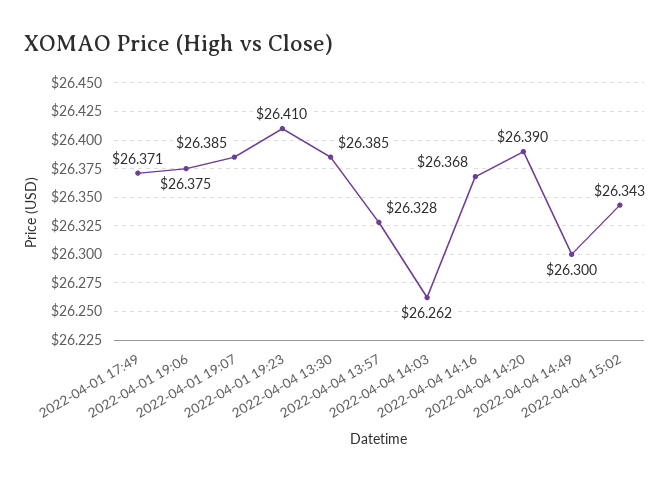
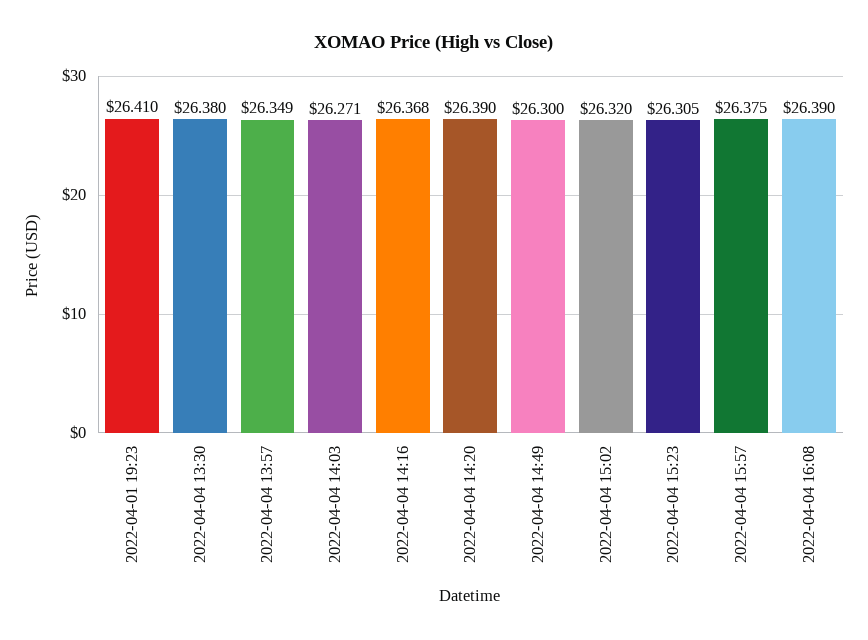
2022-04-01 17:49: 26.371 -> none
2022-04-01 19:06: 26.375 -> none
2022-04-01 19:07: 26.385 -> none
2022-04-04 13:30: 26.385 -> 26.38
2022-04-04 13:57: 26.328 -> 26.349
2022-04-04 14:03: 26.262 -> 26.271
2022-04-04 15:02: 26.343 -> 26.32
2022-04-04 15:23: none -> 26.305
2022-04-04 15:57: none -> 26.375
2022-04-04 16:08: none -> 26.39

